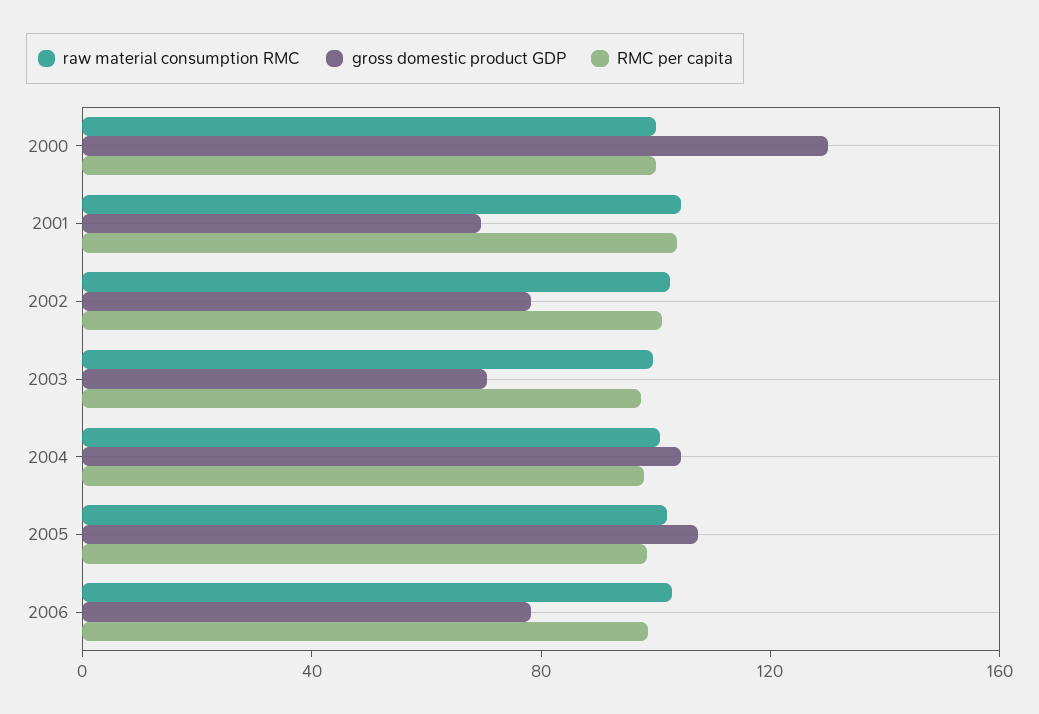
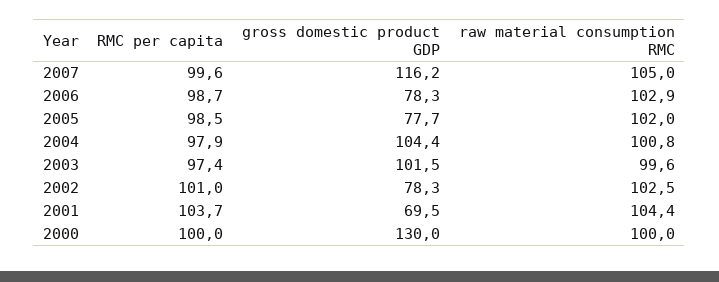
gross domestic product GDP, 2003: 70 -> 101.5
gross domestic product GDP, 2005: 110 -> 77.7
RMC per capita, 2007: none -> 99.6
gross domestic product GDP, 2007: none -> 116.2
raw material consumption RMC, 2007: none -> 105

